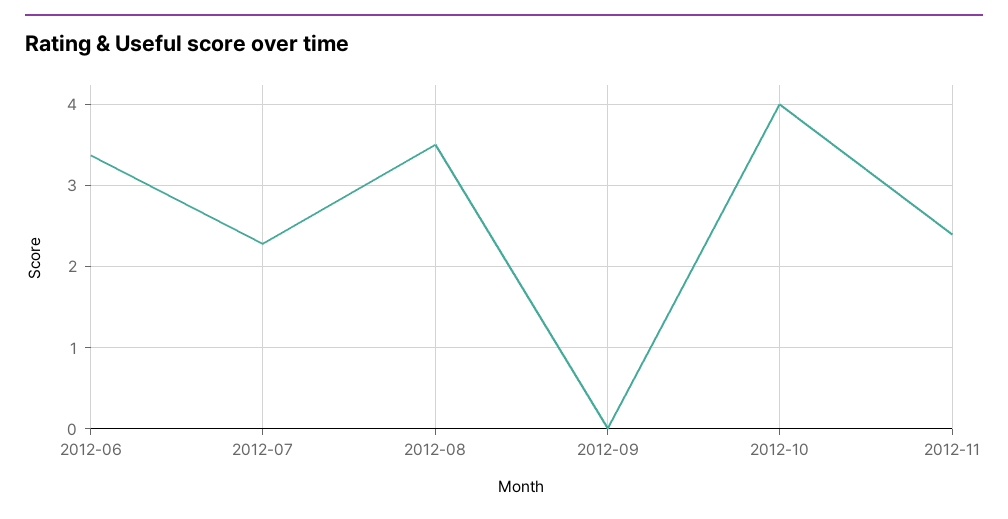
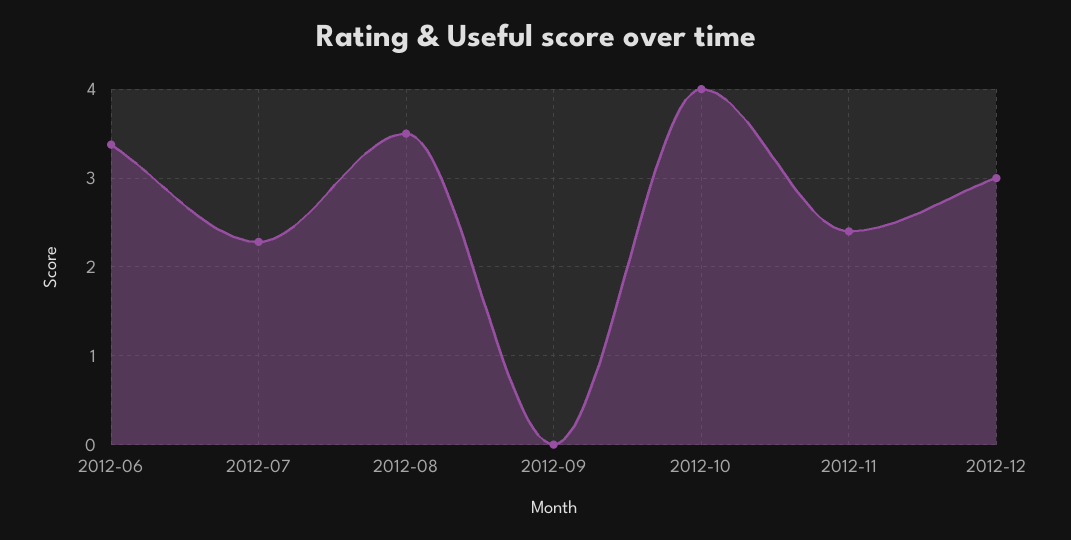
2012-12: none -> 3

